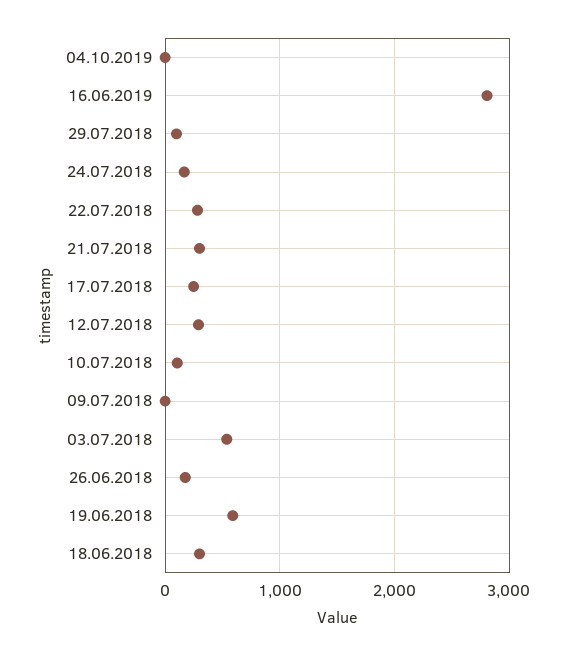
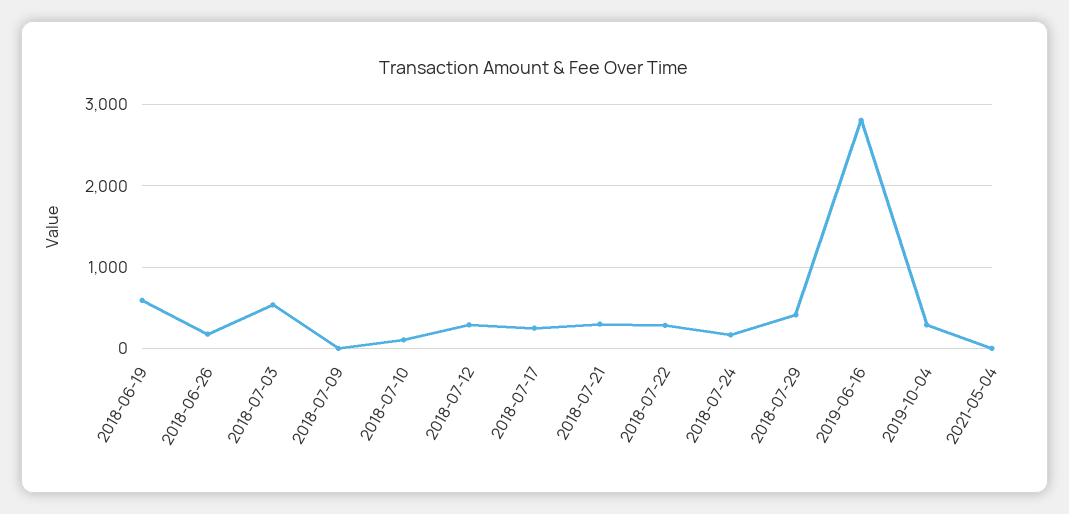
04.10.2019: 0 -> 300
29.07.2018: 100 -> 400
18.06.2018: 300 -> none
2021-05-04: none -> 0

